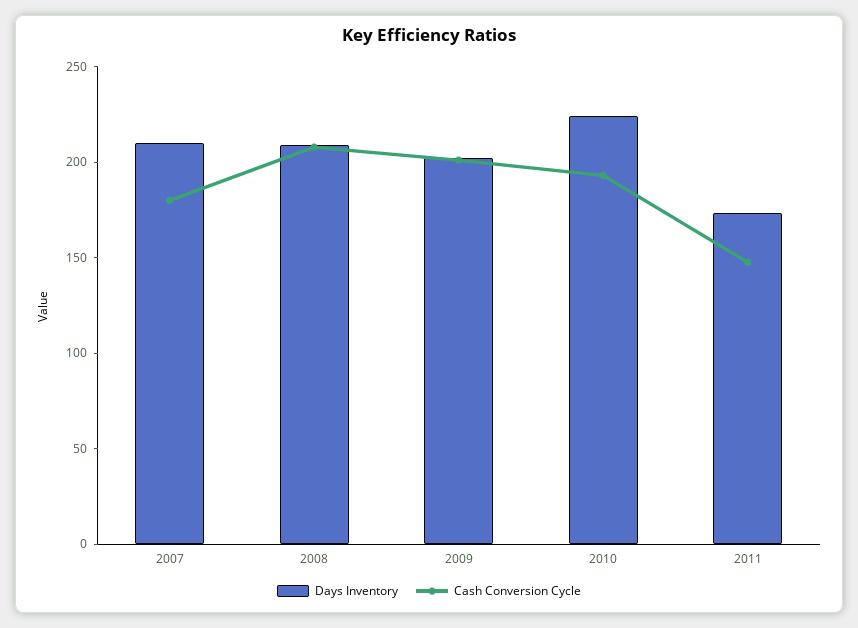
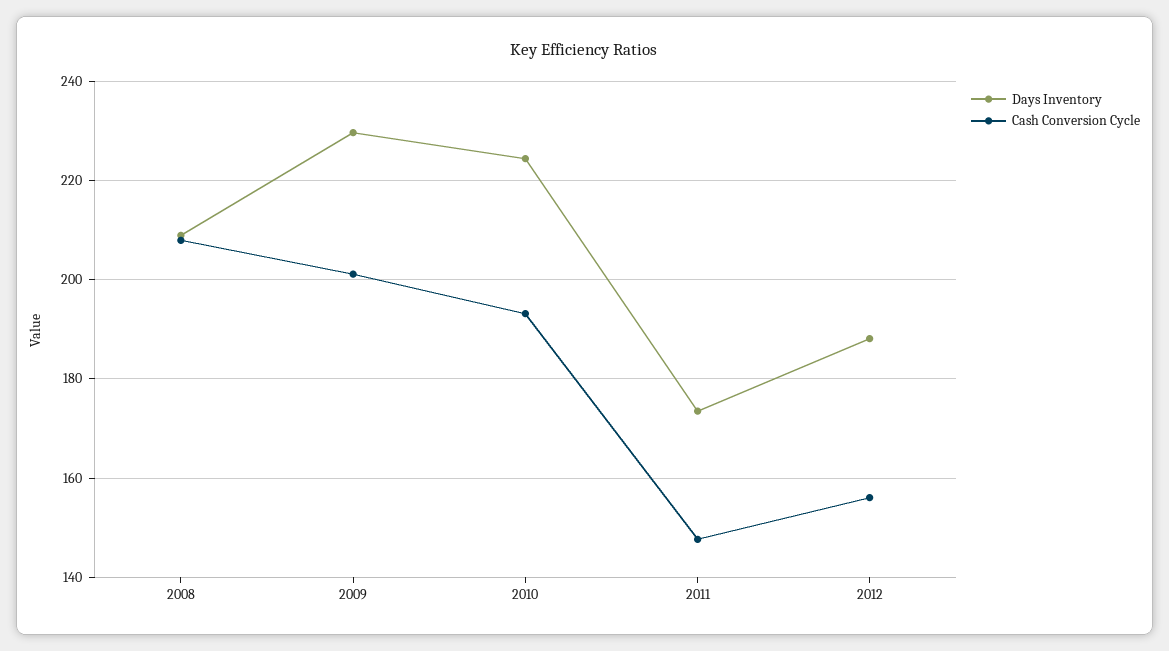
Days Inventory, 2007: 210 -> none
Cash Conversion Cycle, 2007: 180 -> none
Days Inventory, 2009: 200 -> 230
Days Inventory, 2012: none -> 188
Cash Conversion Cycle, 2012: none -> 156

